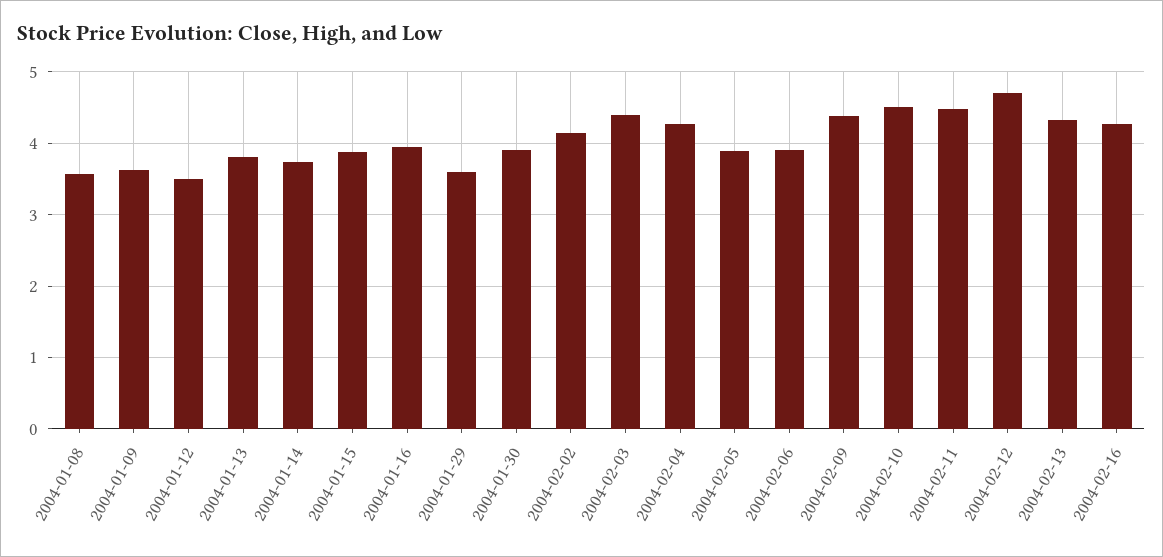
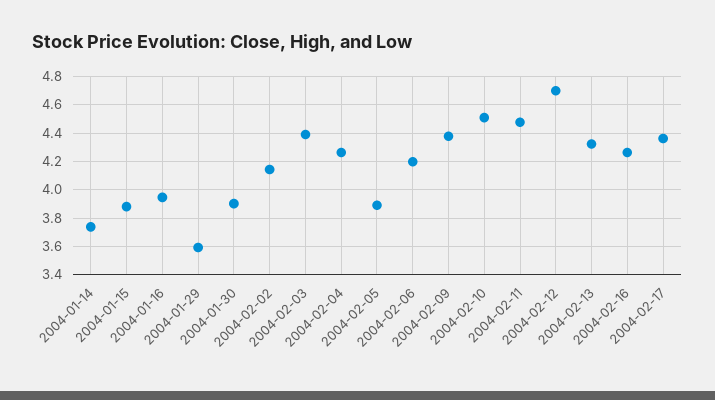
2004-01-08: 3.6 -> none
2004-01-09: 3.6 -> none
2004-01-12: 3.5 -> none
2004-01-13: 3.8 -> none
2004-02-06: 3.9 -> 4.2
2004-02-17: none -> 4.35

